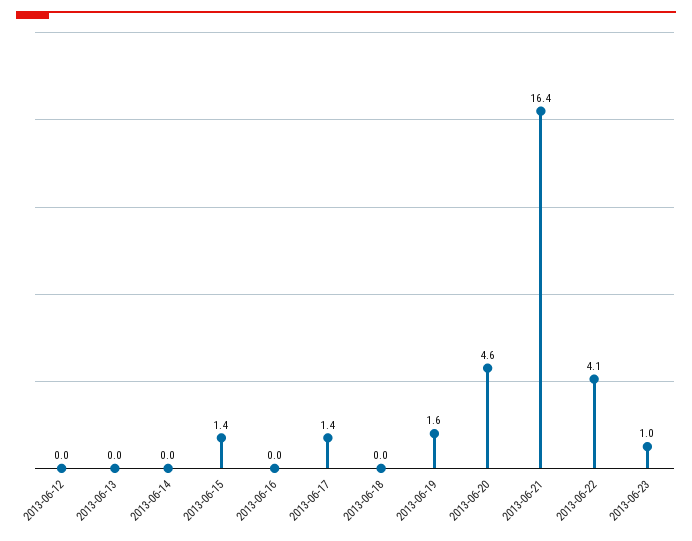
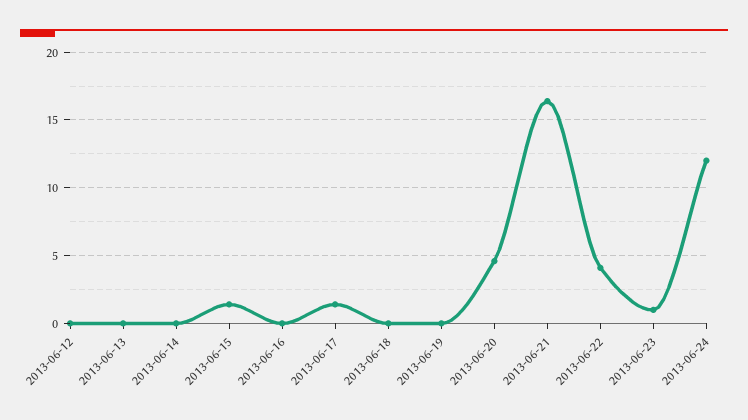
2013-06-19: 1.6 -> 0
2013-06-24: none -> 12

